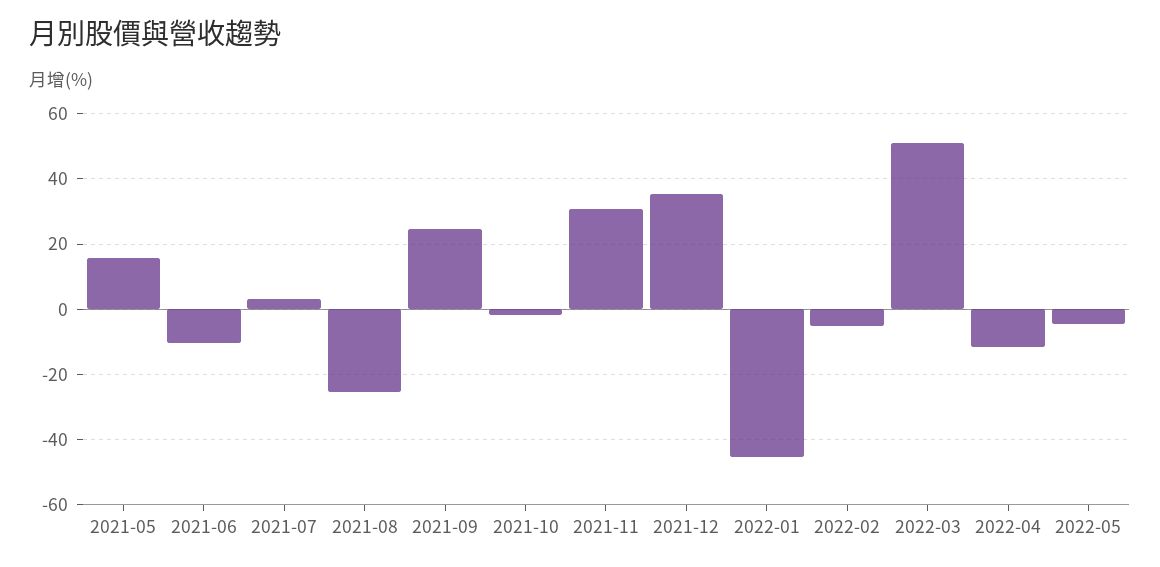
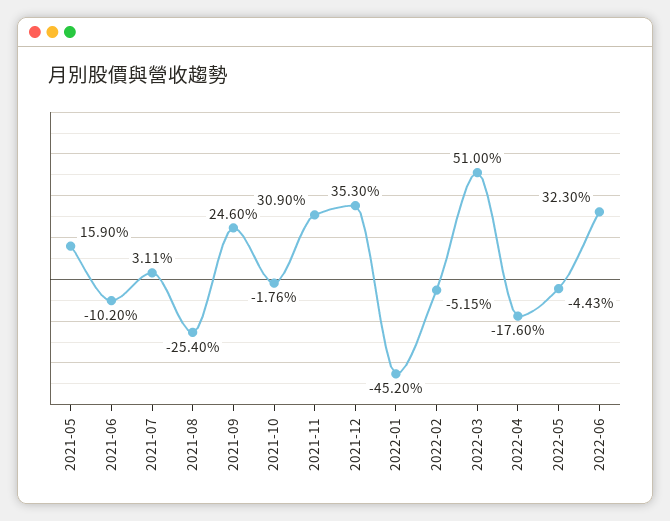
2022-04: -12 -> -17.6
2022-06: none -> 32.3

